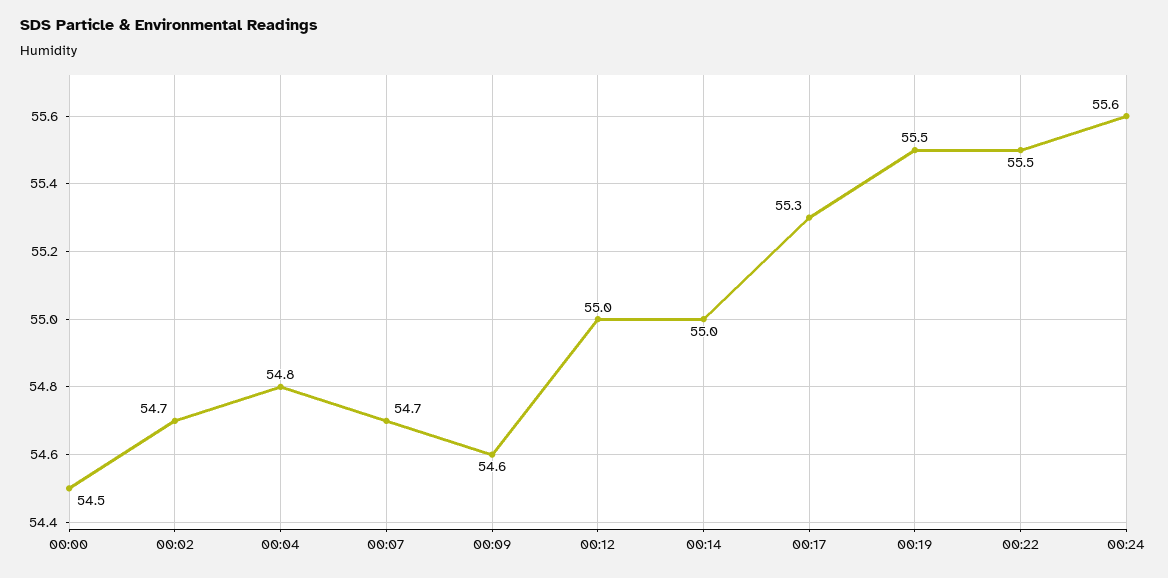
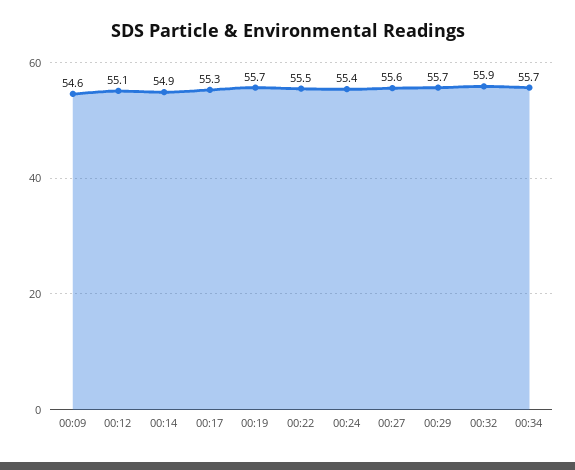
00:00: 54.5 -> none
00:02: 54.7 -> none
00:04: 54.8 -> none
00:07: 54.7 -> none
00:12: 55 -> 55.1
00:14: 55 -> 54.9
00:19: 55.5 -> 55.7
00:24: 55.6 -> 55.4
00:27: none -> 55.6
00:29: none -> 55.7
00:32: none -> 55.9
00:34: none -> 55.7

